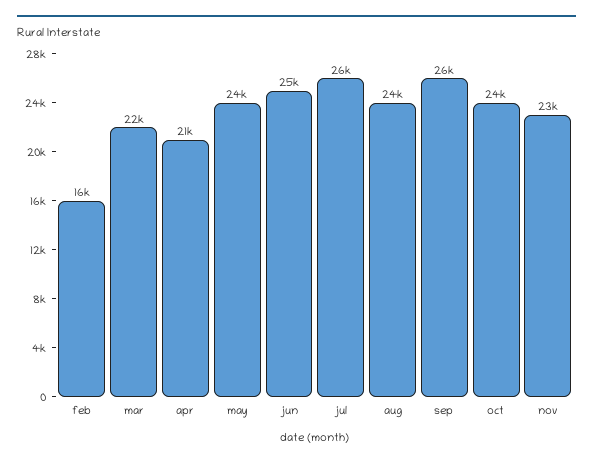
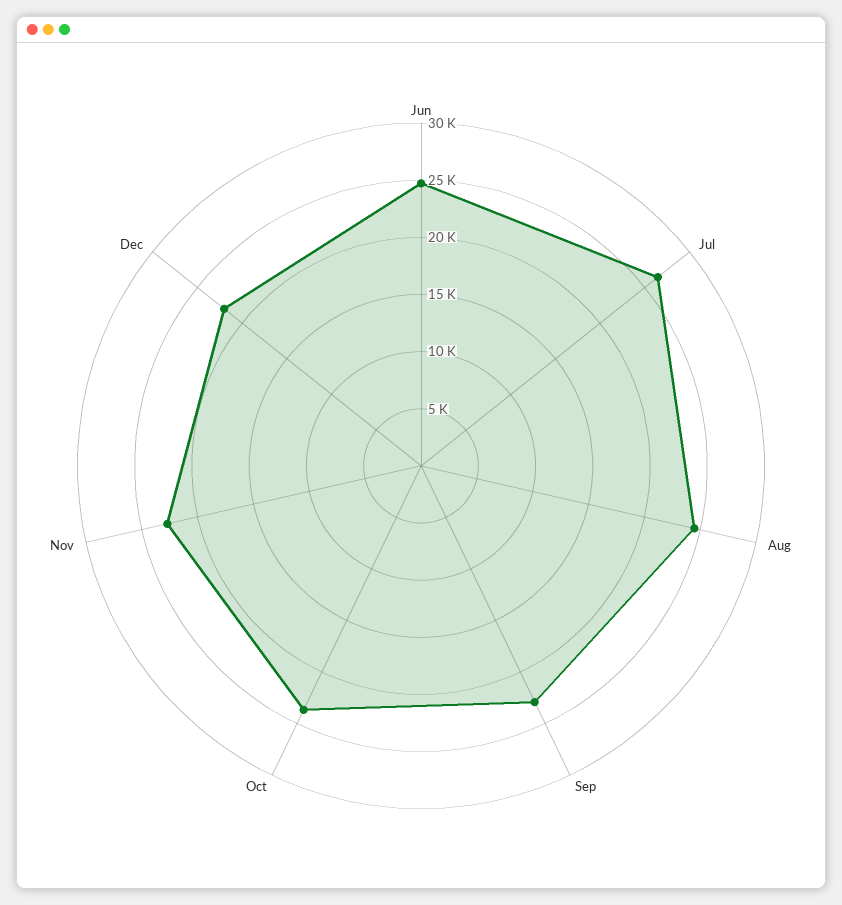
feb: 16000 -> none
mar: 22000 -> none
apr: 21000 -> none
may: 24000 -> none
sep: 26000 -> 23000
Dec: none -> 22000

